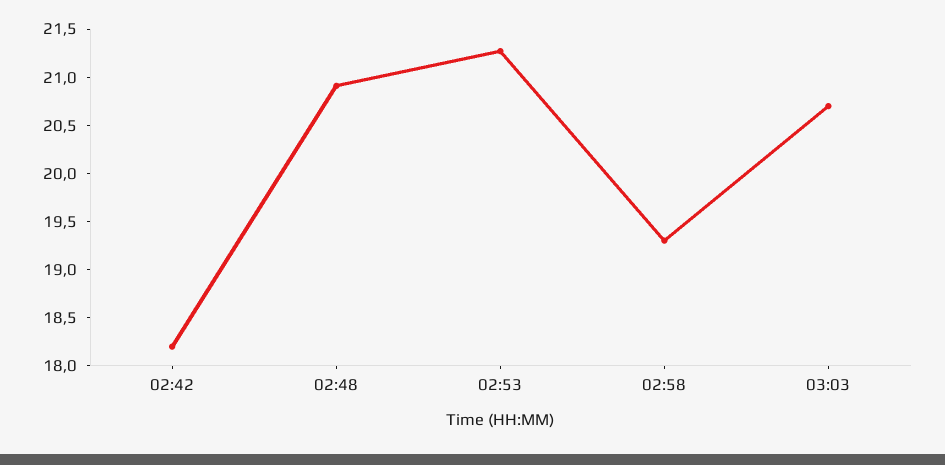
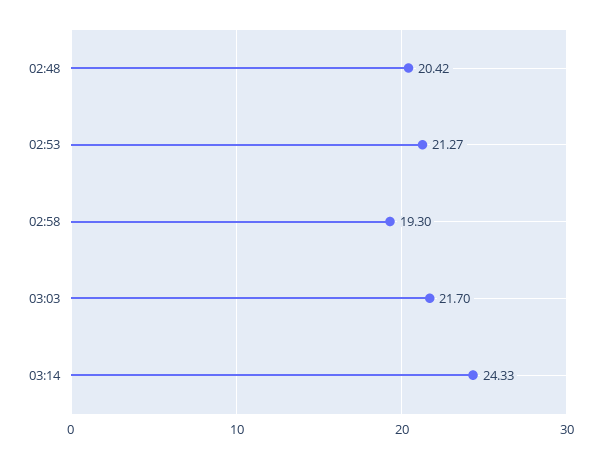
02:42: 18.2 -> none
02:48: 20.9 -> 20.42
03:03: 20.7 -> 21.7
03:14: none -> 24.33

